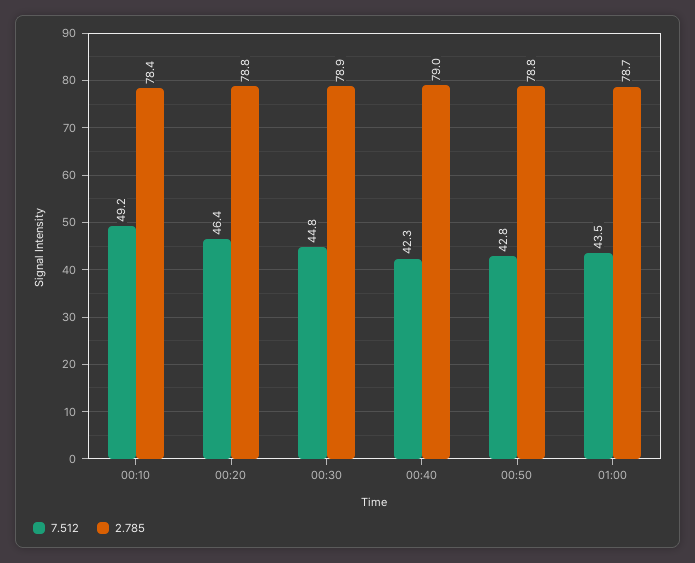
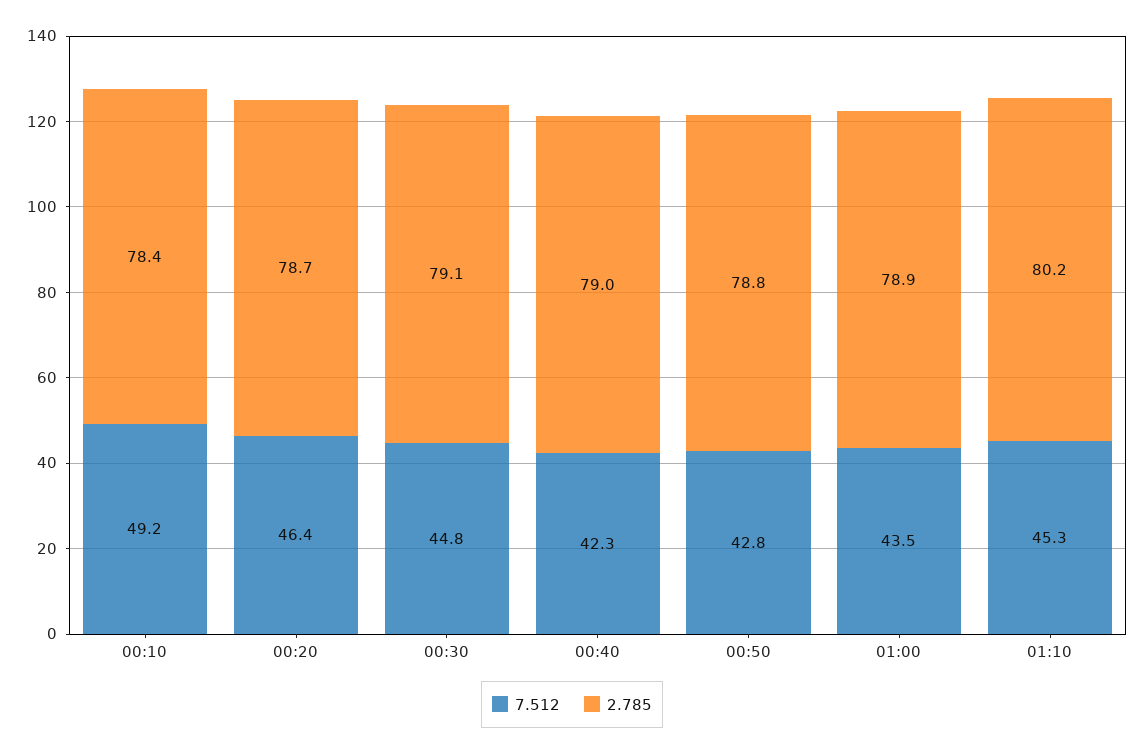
2.785, 00:20: 78.8 -> 78.7
2.785, 00:30: 78.9 -> 79.1
2.785, 01:00: 78.7 -> 78.9
7.512, 01:10: none -> 45.3
2.785, 01:10: none -> 80.2

